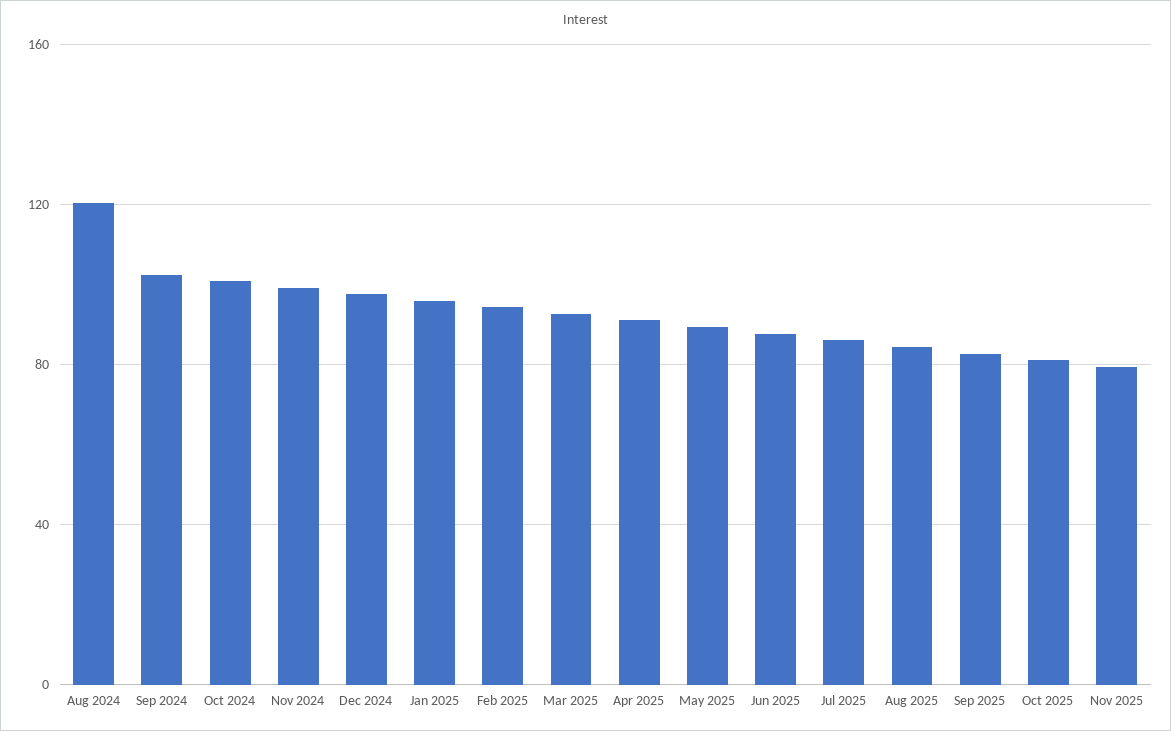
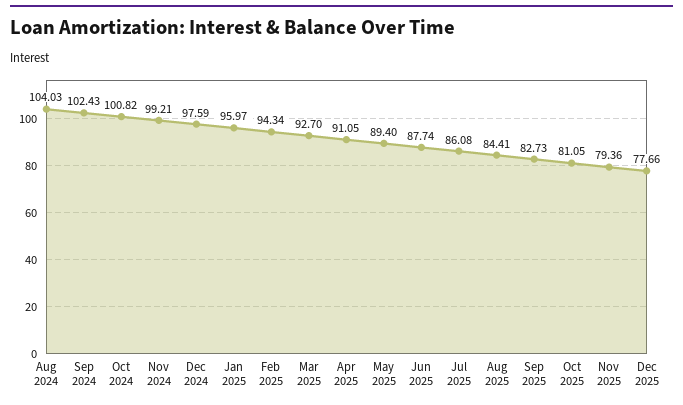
Aug 2024: 120 -> 104.03
Dec 2025: none -> 77.66

